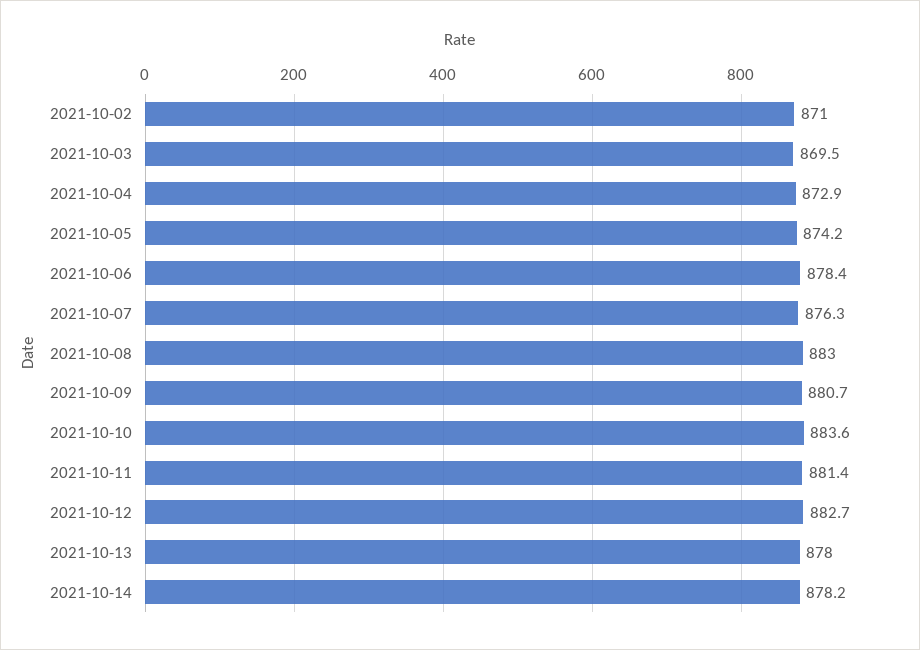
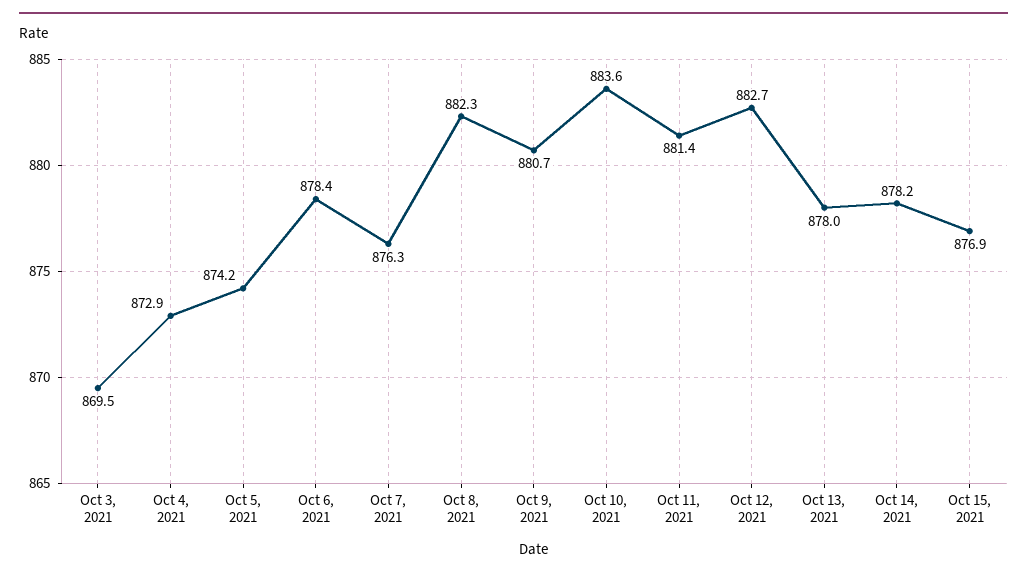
2021-10-02: 871 -> none
2021-10-08: 883 -> 882.3
Oct 15, 2021: none -> 876.9

